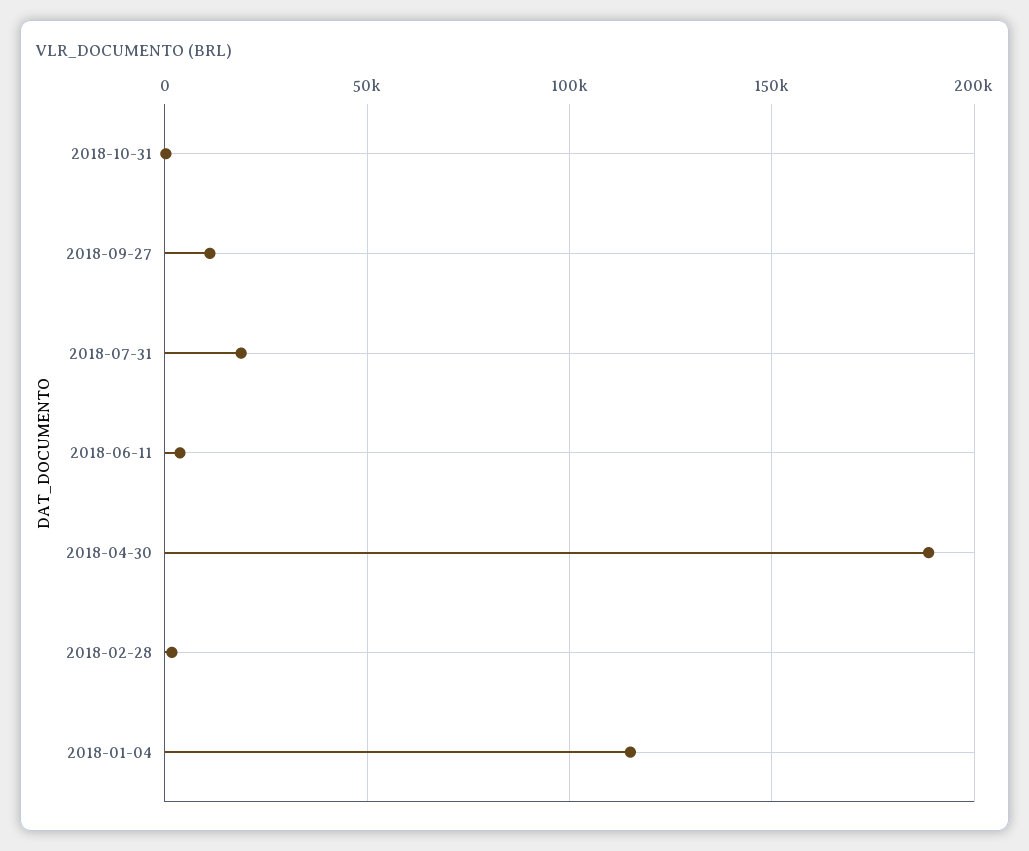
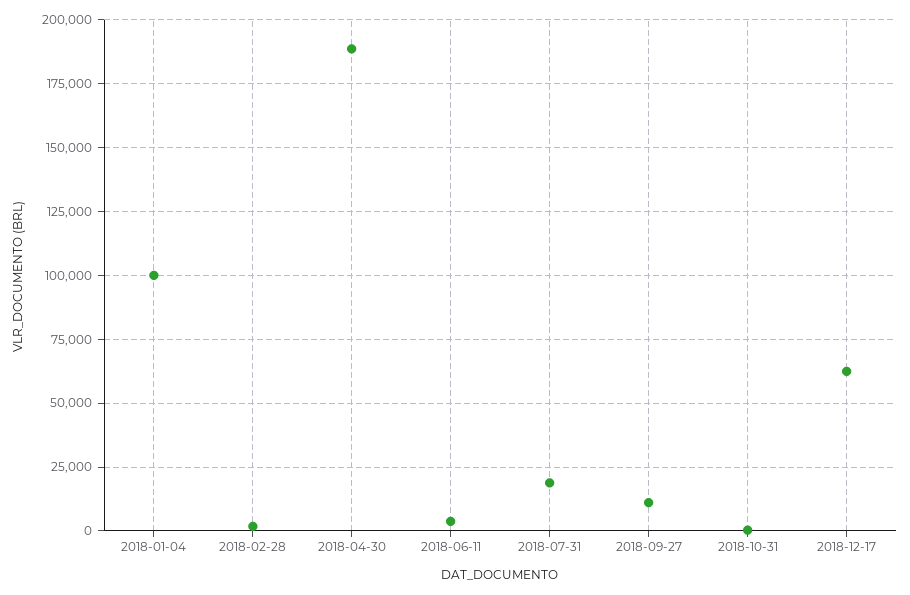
2018-01-04: 115000 -> 100000
2018-12-17: none -> 62500

